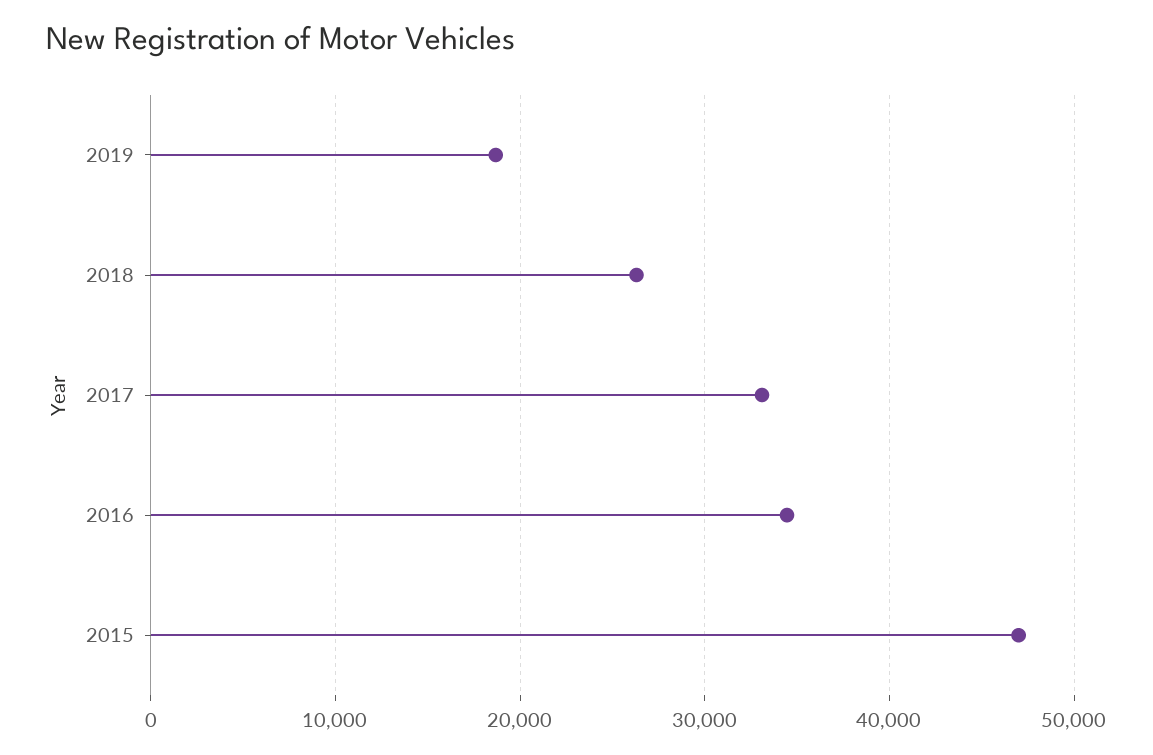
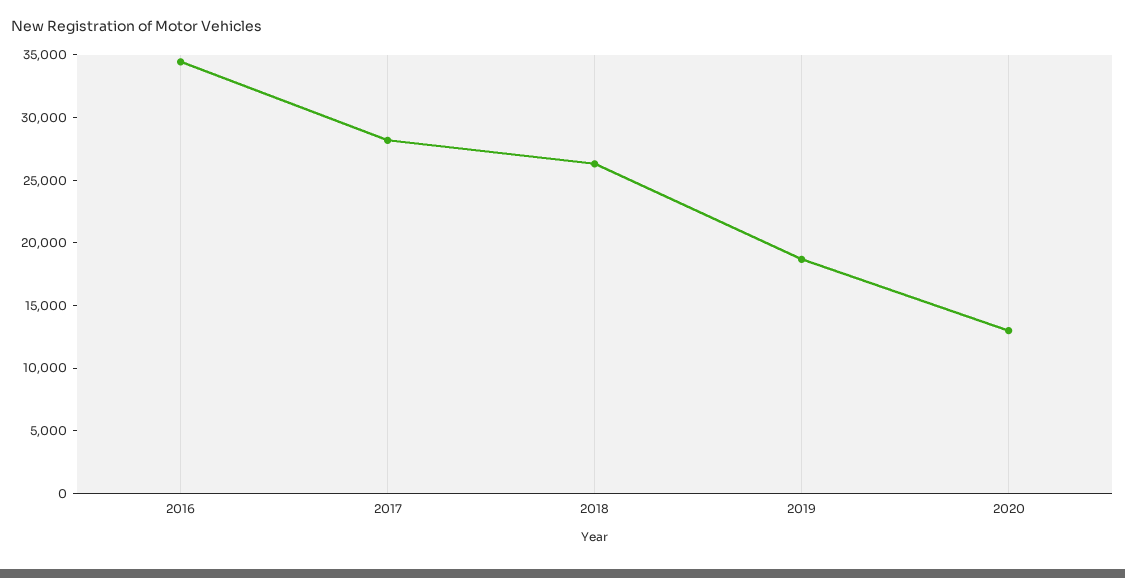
2017: 33000 -> 28000
2015: 47000 -> none
2020: none -> 13000

